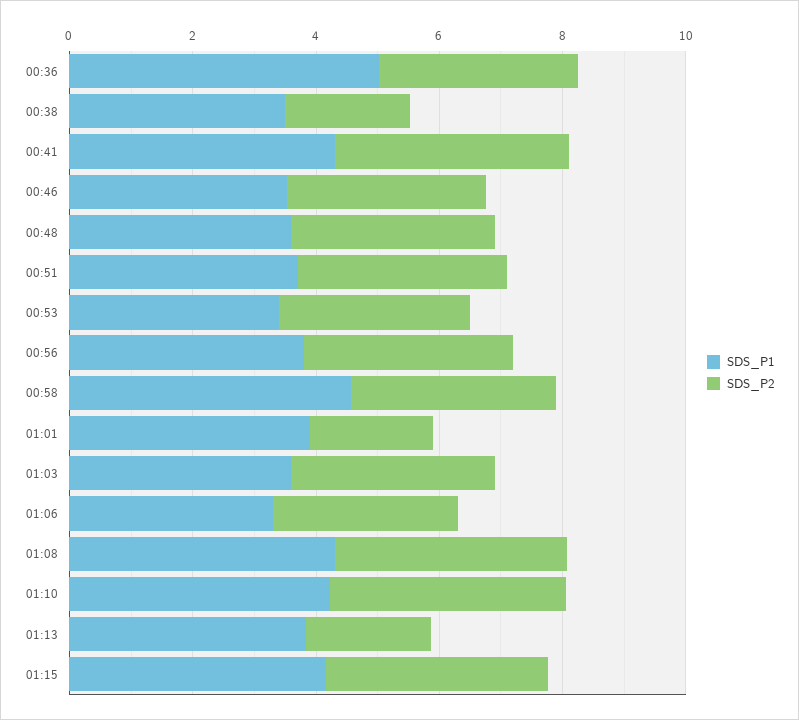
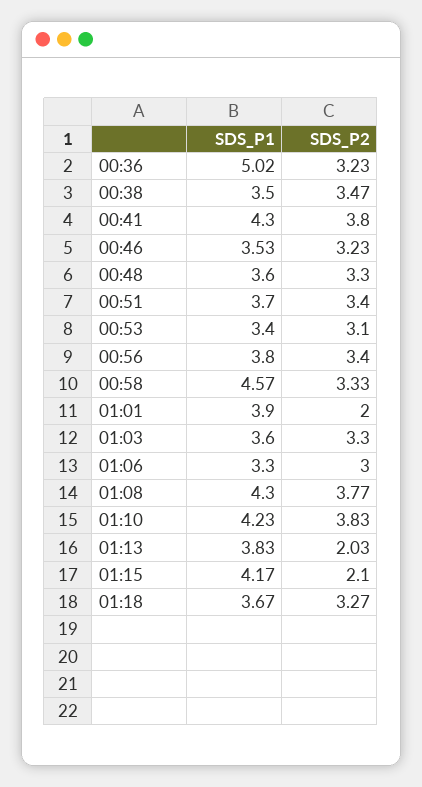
SDS_P2, 00:38: 2 -> 3.47
SDS_P2, 01:15: 3.5 -> 2.1
SDS_P1, 01:18: none -> 3.67
SDS_P2, 01:18: none -> 3.27

